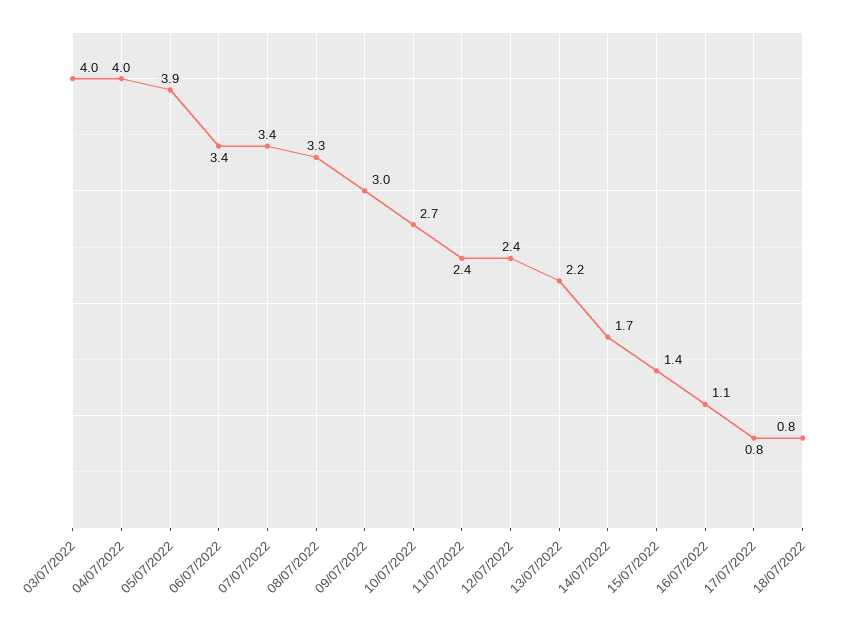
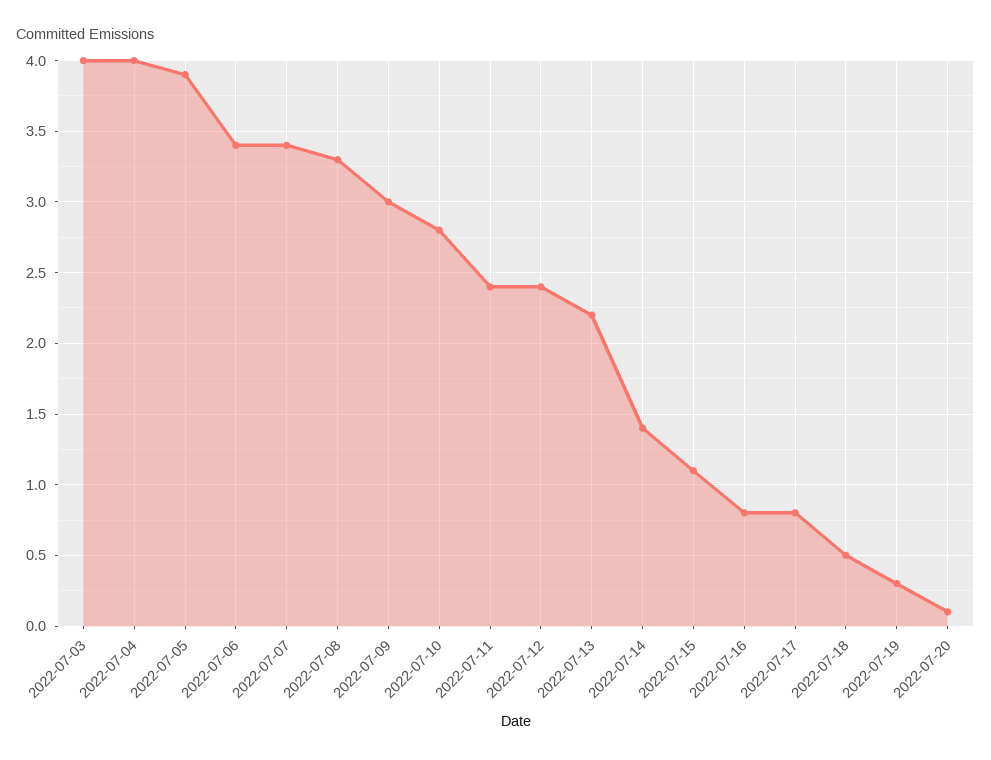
10/07/2022: 2.7 -> 2.8
14/07/2022: 1.7 -> 1.4
15/07/2022: 1.4 -> 1.1
16/07/2022: 1.1 -> 0.8
18/07/2022: 0.8 -> 0.5
2022-07-19: none -> 0.3
2022-07-20: none -> 0.1

